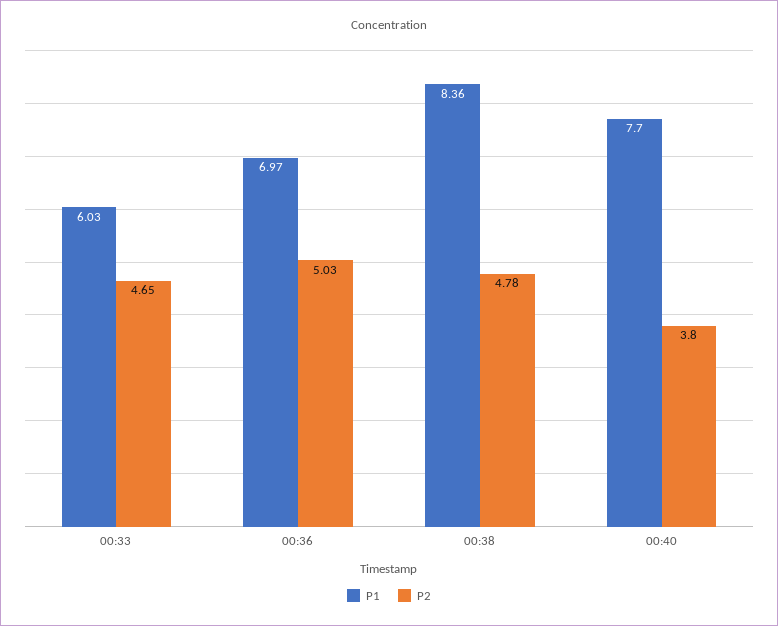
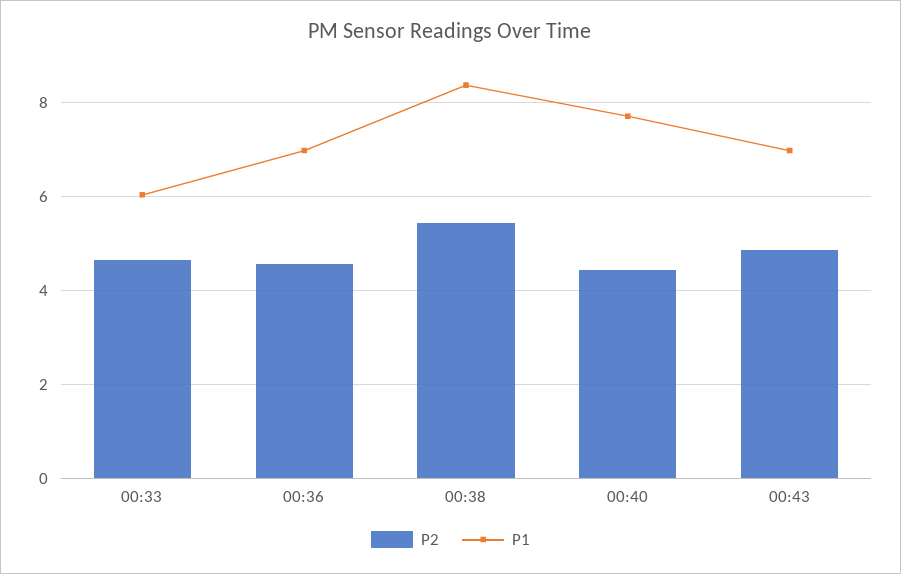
P2, 00:36: 5.03 -> 4.6
P2, 00:38: 4.78 -> 5.4
P2, 00:40: 3.8 -> 4.4
P2, 00:43: none -> 4.8
P1, 00:43: none -> 7

